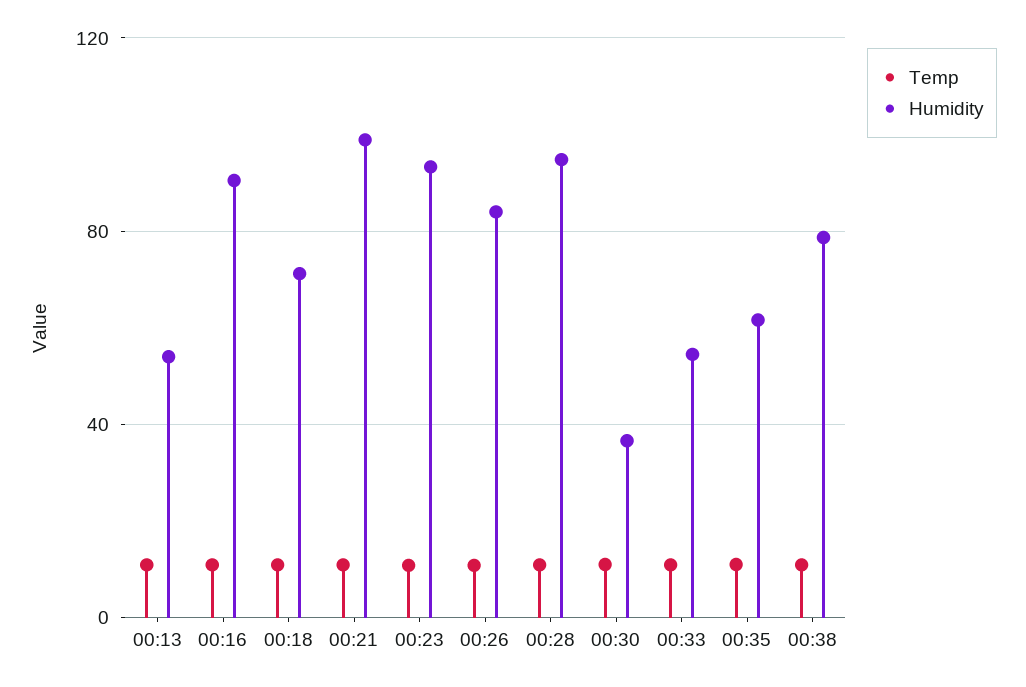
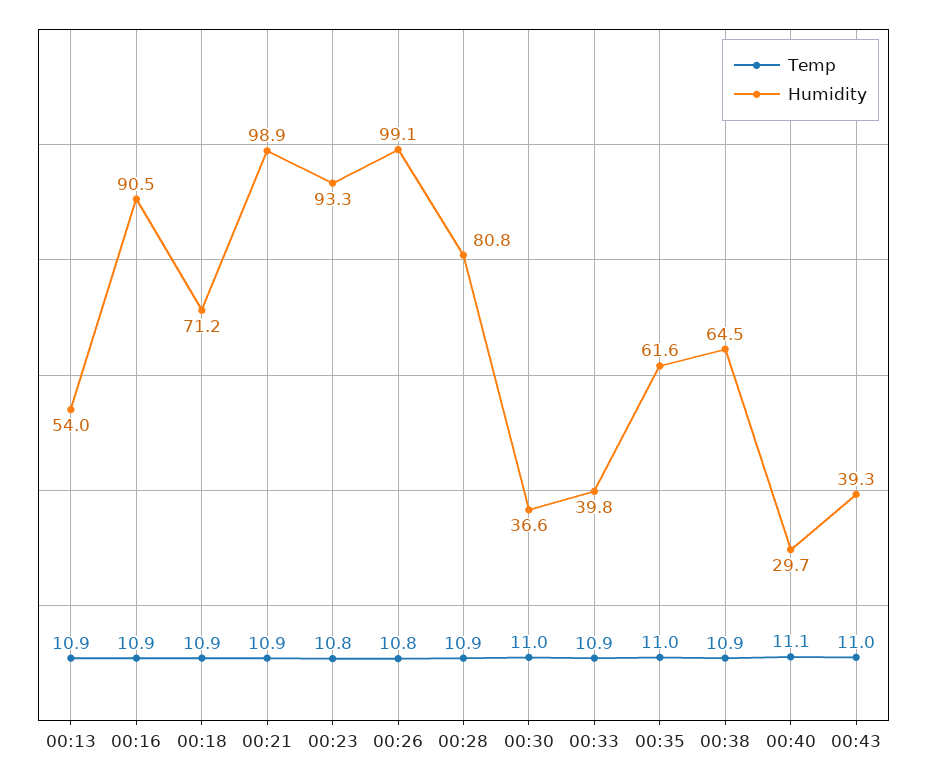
Humidity, 00:26: 85 -> 99.1
Humidity, 00:28: 95 -> 80.8
Humidity, 00:33: 55 -> 39.8
Humidity, 00:38: 80 -> 64.5
Temp, 00:40: none -> 11.1
Humidity, 00:40: none -> 29.7
Temp, 00:43: none -> 11
Humidity, 00:43: none -> 39.3

